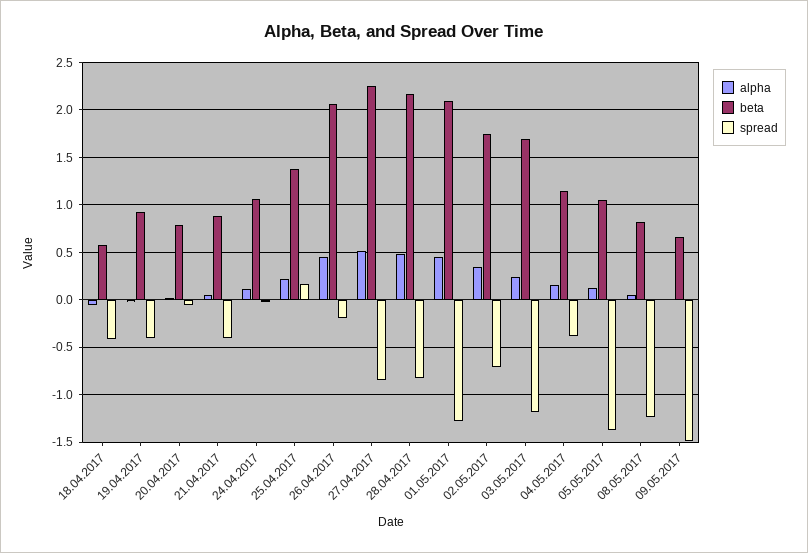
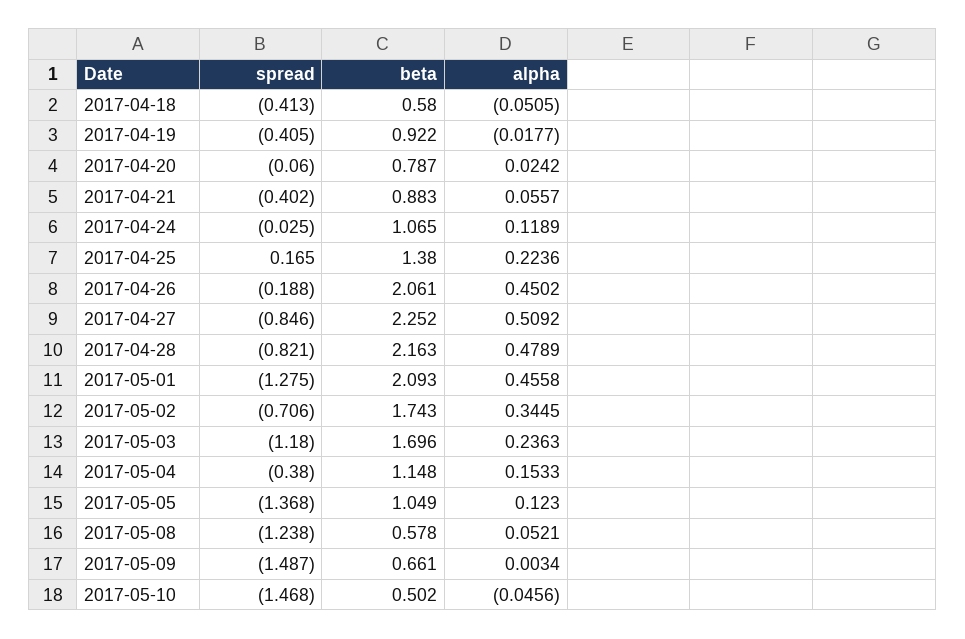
beta, 08.05.2017: 0.8 -> 0.578
spread, 2017-05-10: none -> -1.468
beta, 2017-05-10: none -> 0.502
alpha, 2017-05-10: none -> -0.0456

